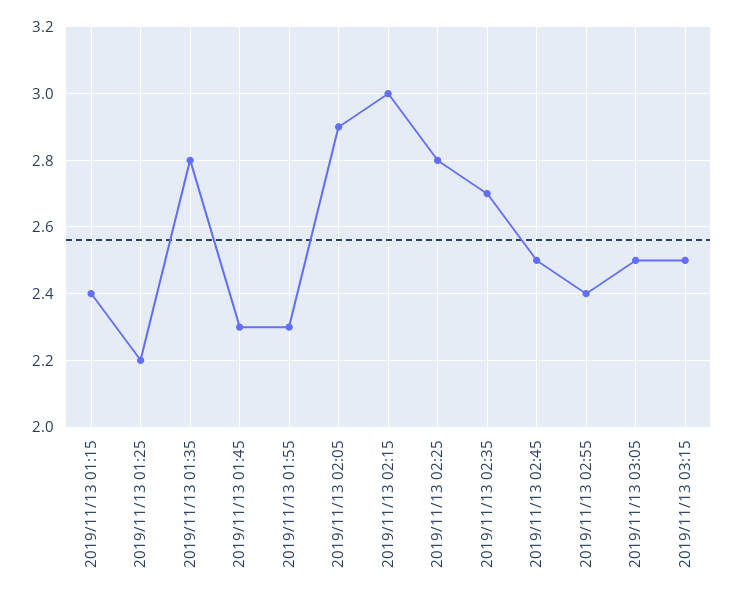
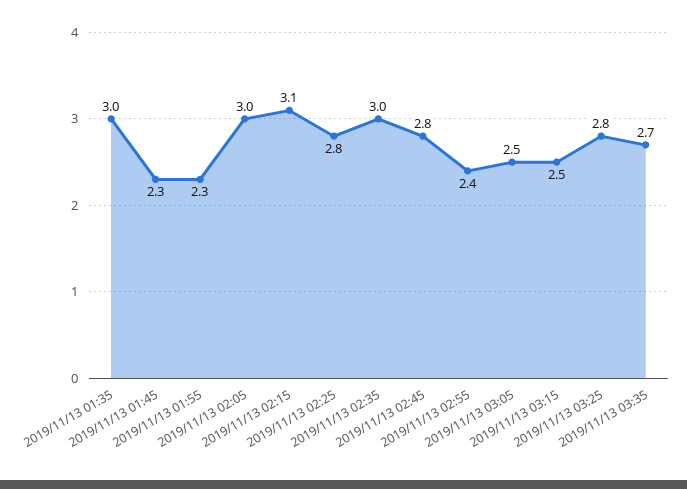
2019/11/13 01:15: 2.4 -> none
2019/11/13 01:25: 2.2 -> none
2019/11/13 01:35: 2.8 -> 3
2019/11/13 02:05: 2.9 -> 3
2019/11/13 02:15: 3 -> 3.1
2019/11/13 02:35: 2.7 -> 3
2019/11/13 02:45: 2.5 -> 2.8
2019/11/13 03:25: none -> 2.8
2019/11/13 03:35: none -> 2.7

